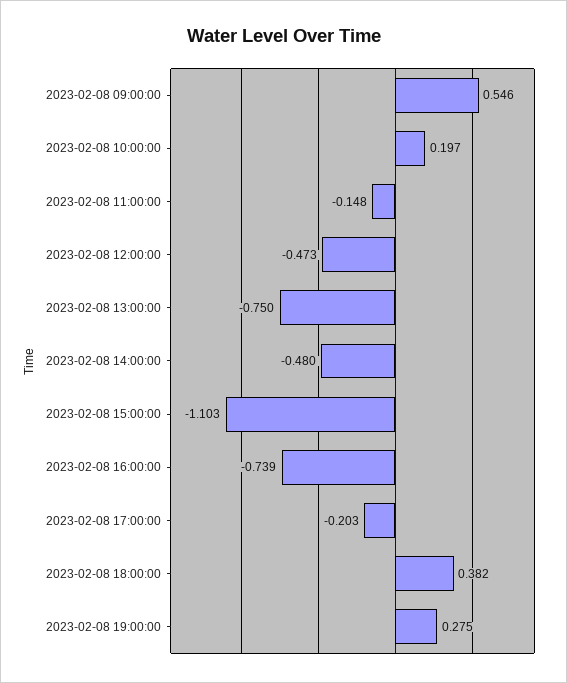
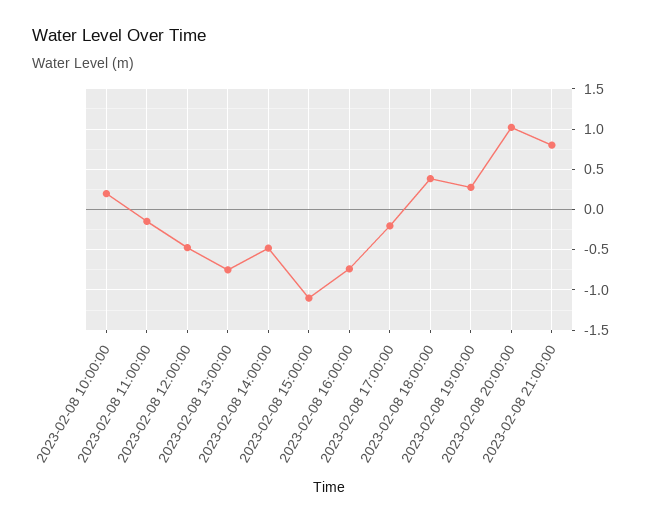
2023-02-08 09:00:00: 0.546 -> none
2023-02-08 20:00:00: none -> 1
2023-02-08 21:00:00: none -> 0.8

